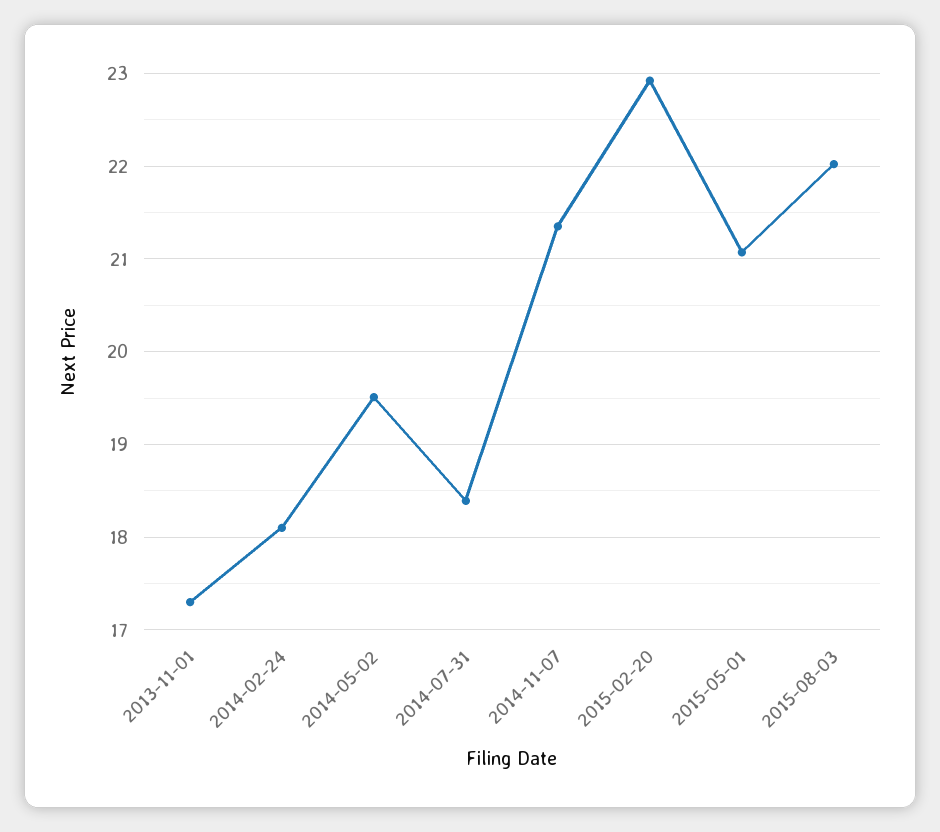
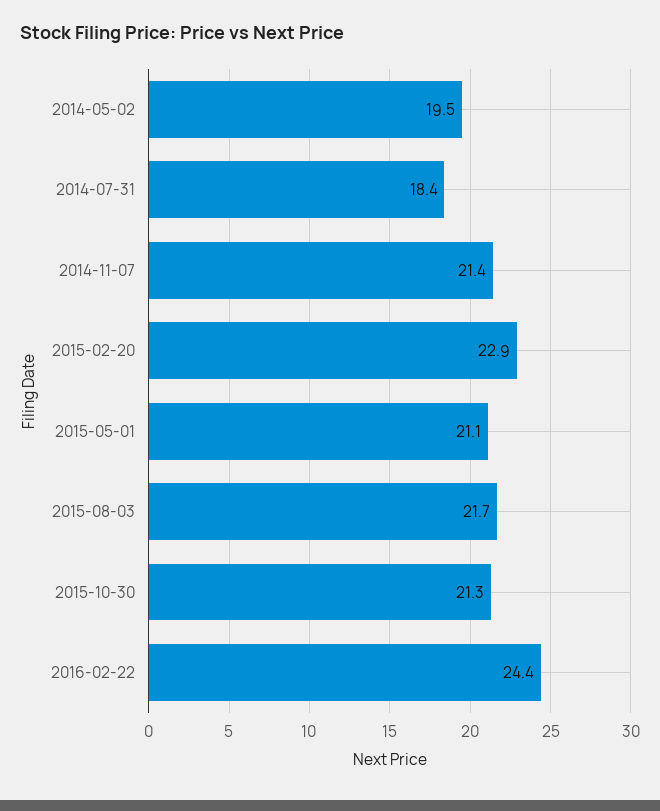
2013-11-01: 17.3 -> none
2014-02-24: 18.1 -> none
2015-08-03: 22 -> 21.7
2015-10-30: none -> 21.3
2016-02-22: none -> 24.4

